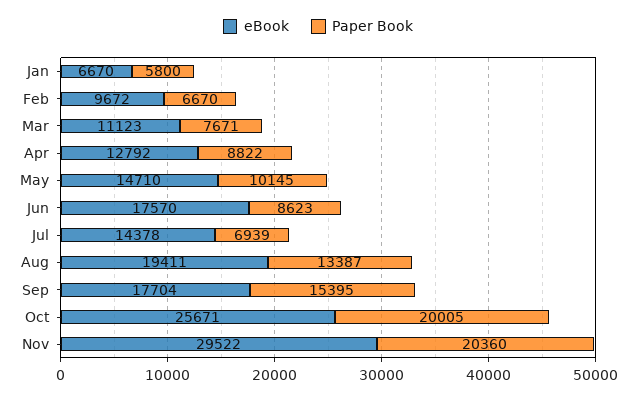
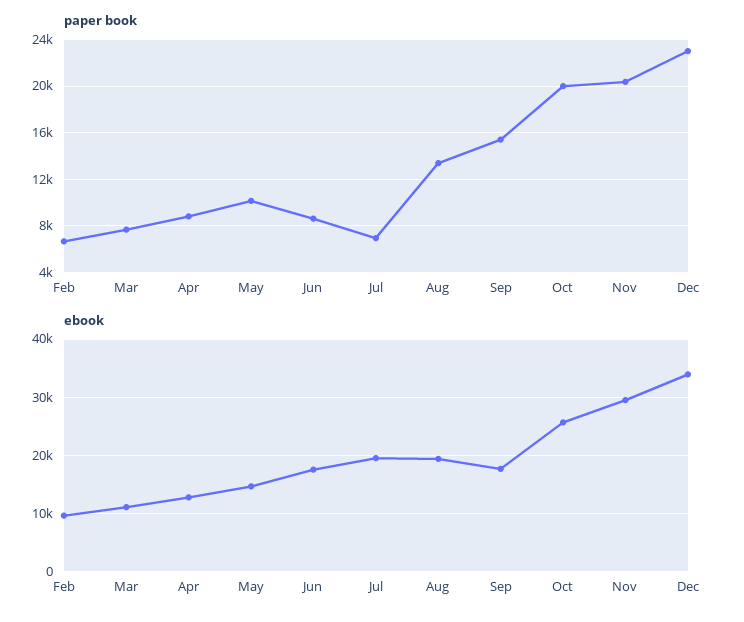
eBook, Jan: 6670 -> none
Paper Book, Jan: 5800 -> none
eBook, Jul: 14378 -> 20000
Paper Book, Dec: none -> 23000
eBook, Dec: none -> 34000

